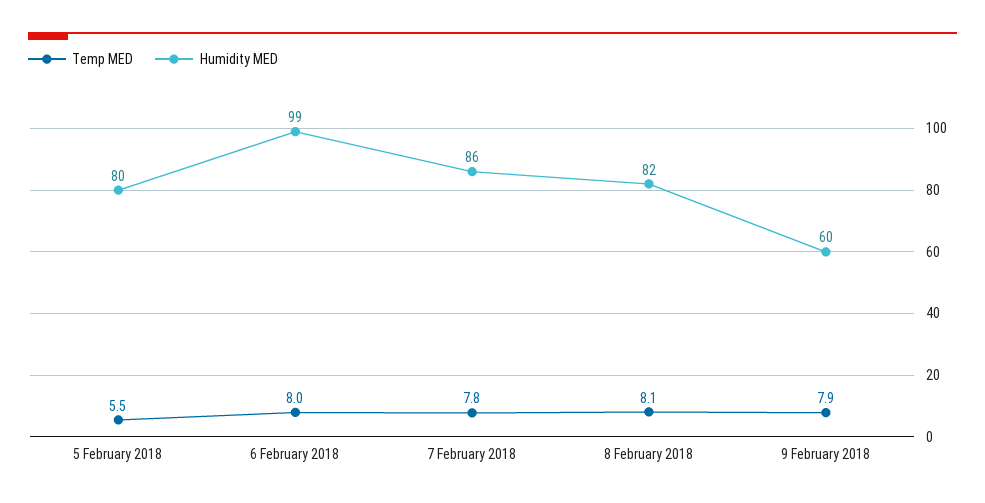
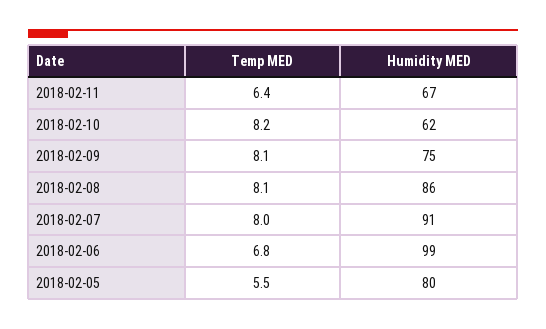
Temp MED, 6 February 2018: 8 -> 6.8
Temp MED, 7 February 2018: 7.8 -> 8
Humidity MED, 7 February 2018: 86 -> 91
Humidity MED, 8 February 2018: 82 -> 86
Temp MED, 9 February 2018: 7.9 -> 8.1
Humidity MED, 9 February 2018: 60 -> 75
Temp MED, 2018-02-11: none -> 6.4
Humidity MED, 2018-02-11: none -> 67
Temp MED, 2018-02-10: none -> 8.2
Humidity MED, 2018-02-10: none -> 62

